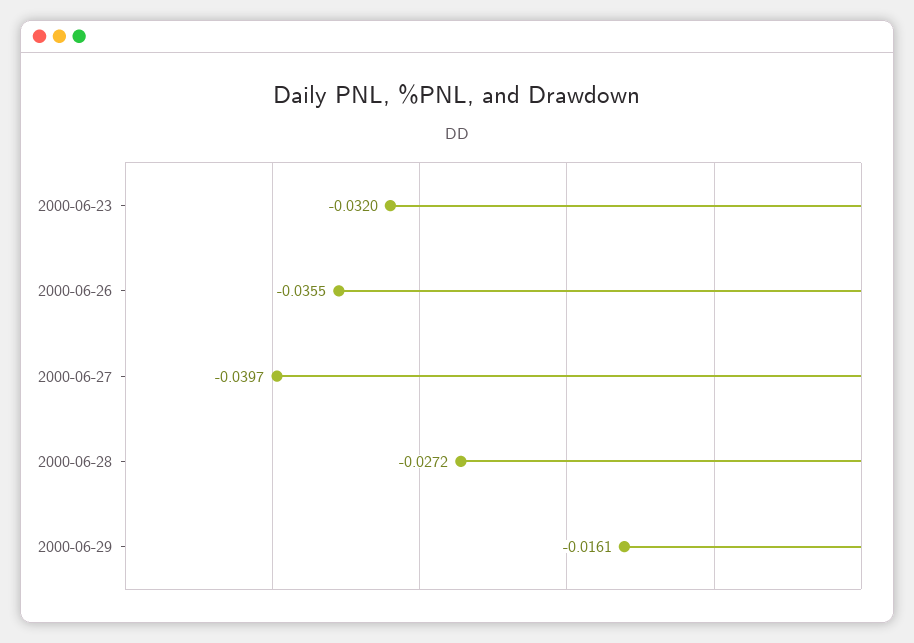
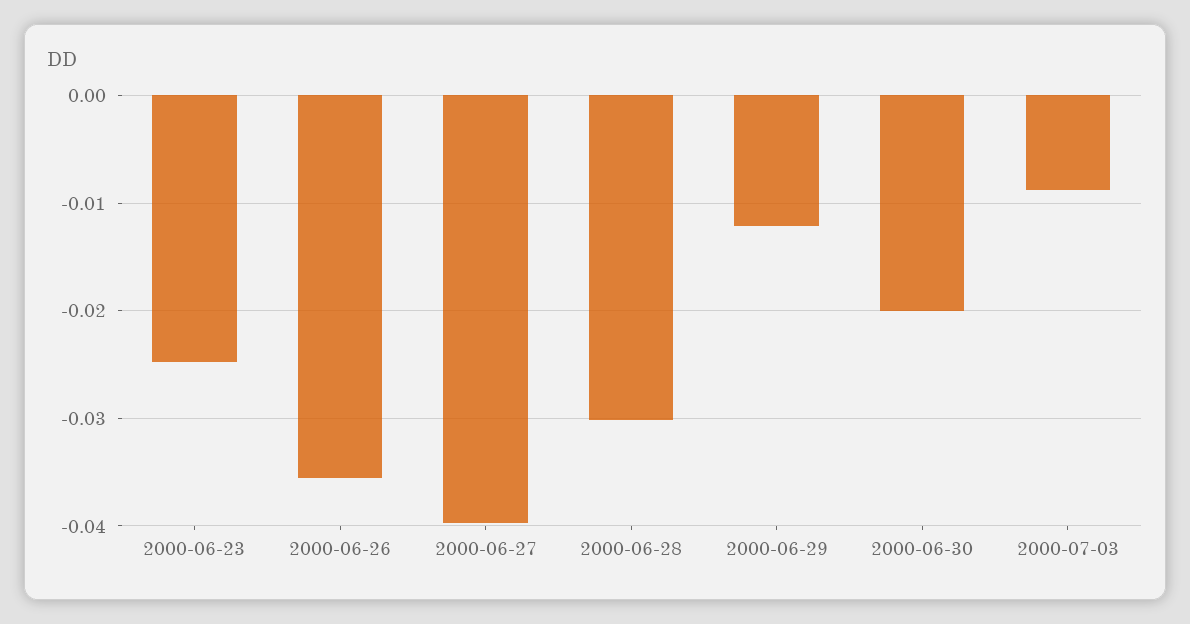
2000-06-23: -0.032 -> -0.025
2000-06-28: -0.0272 -> -0.03
2000-06-29: -0.0161 -> -0.012
2000-06-30: none -> -0.02
2000-07-03: none -> -0.009

